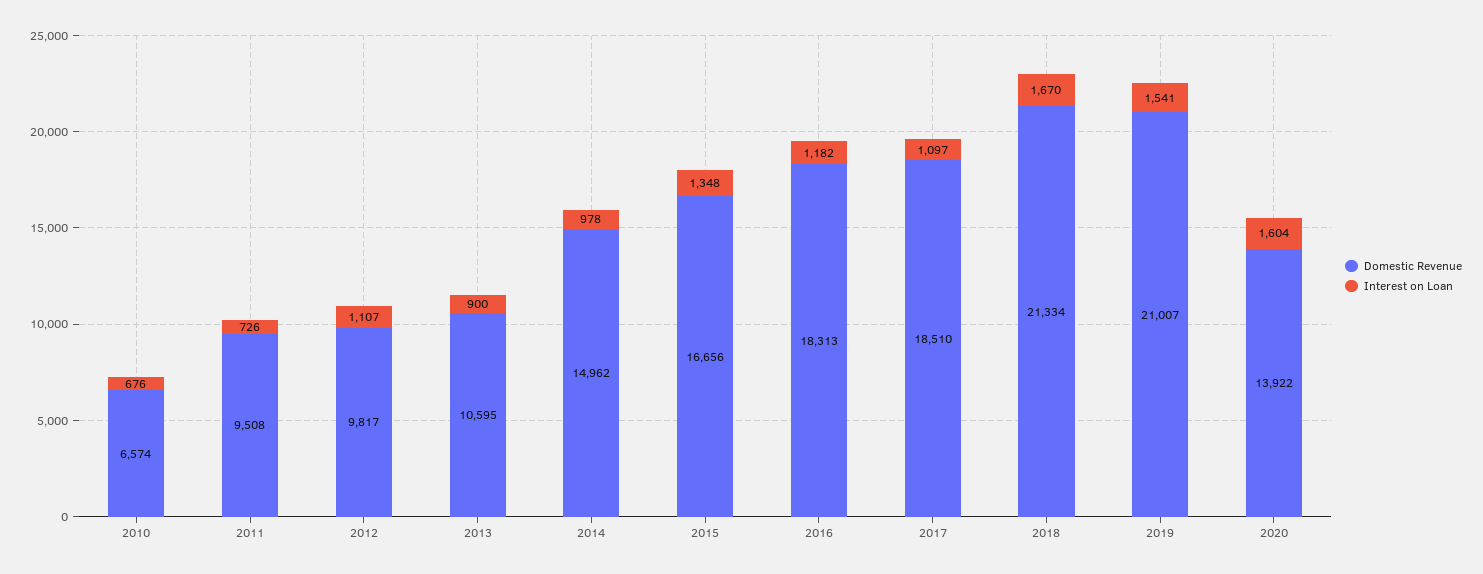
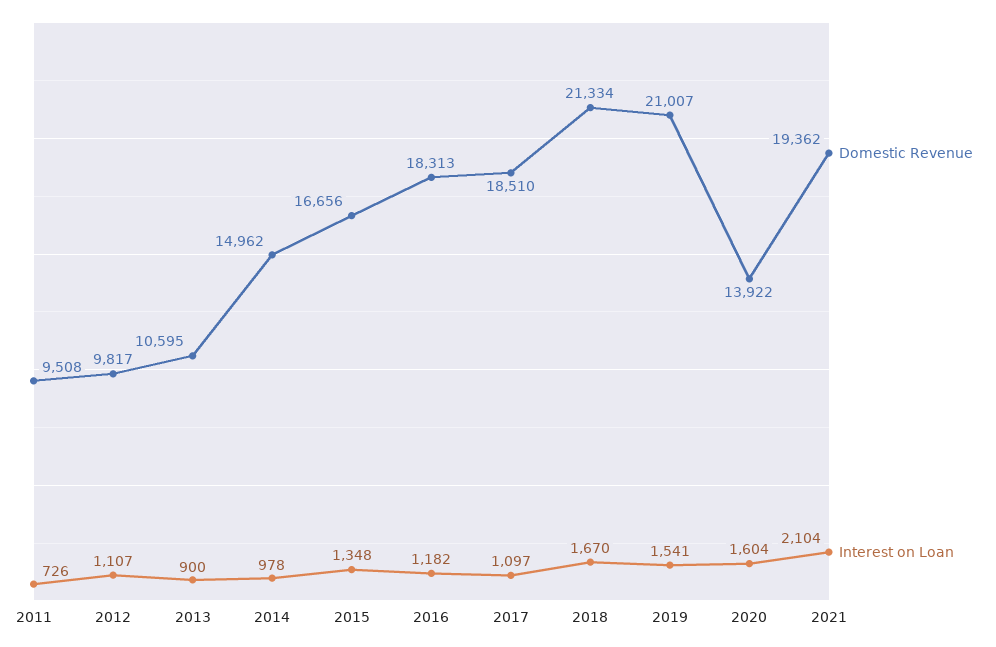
Domestic Revenue, 2010: 6574 -> none
Interest on Loan, 2010: 676 -> none
Domestic Revenue, 2021: none -> 19362
Interest on Loan, 2021: none -> 2104

